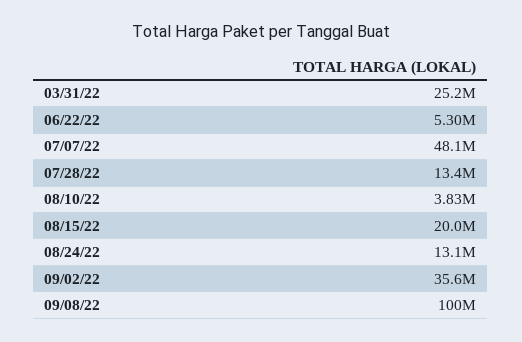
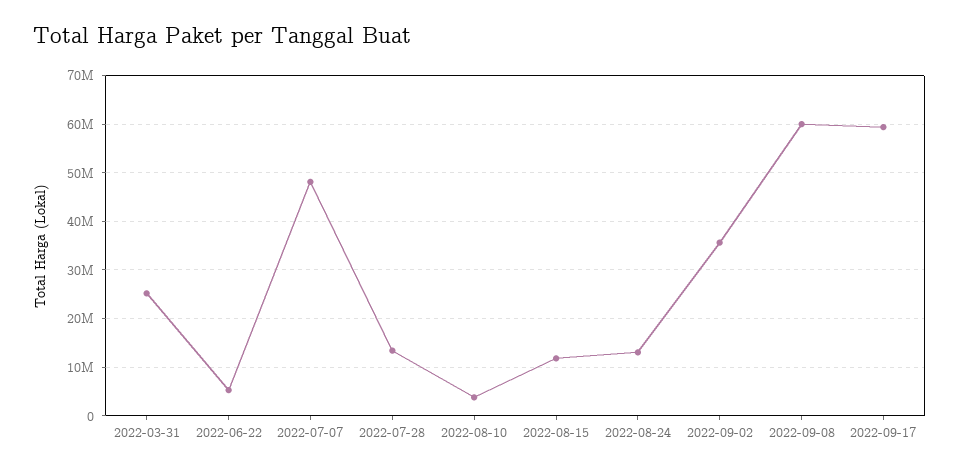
08/15/22: 20000000 -> 12000000
09/08/22: 100000000 -> 60000000
2022-09-17: none -> 60000000

